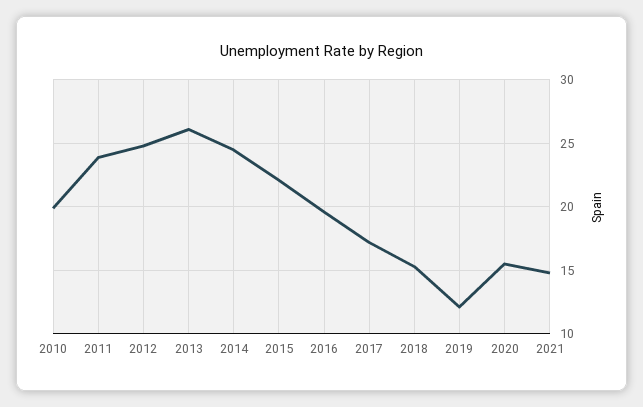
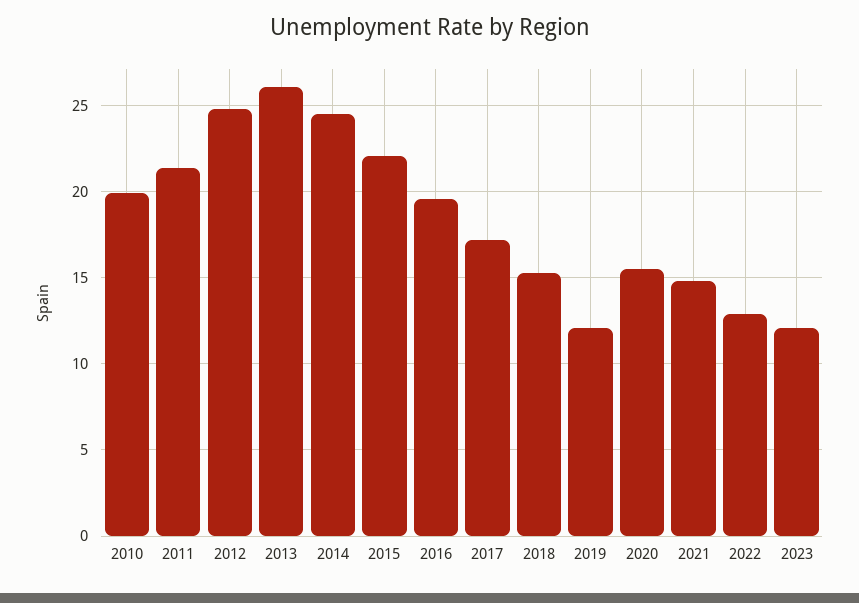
2011: 24 -> 21.5
2022: none -> 13
2023: none -> 12

